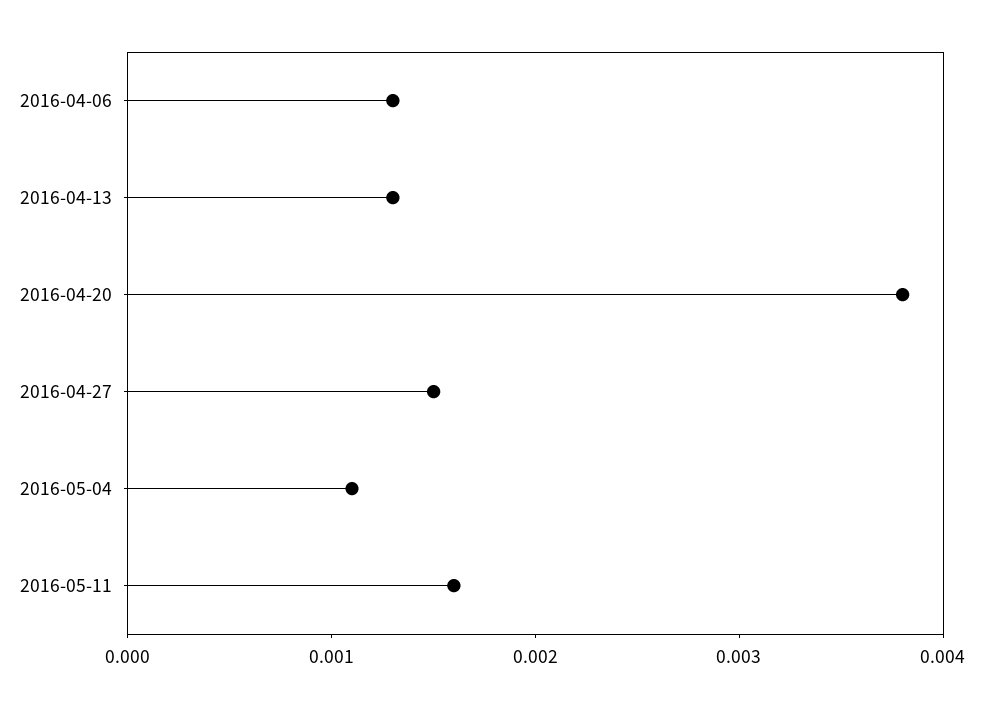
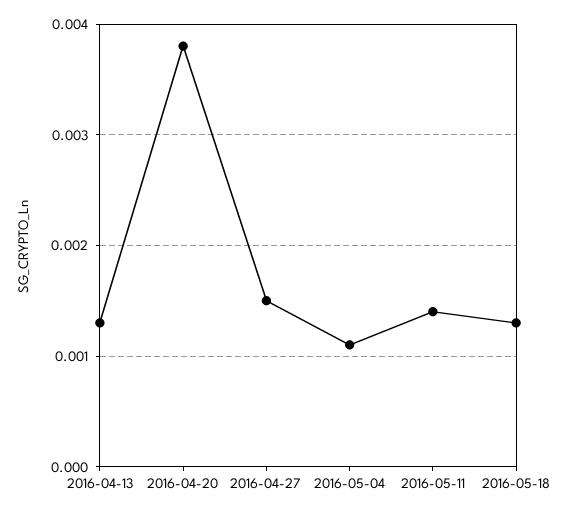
2016-04-06: 0.0013 -> none
2016-05-11: 0.0016 -> 0.0014
2016-05-18: none -> 0.0013

